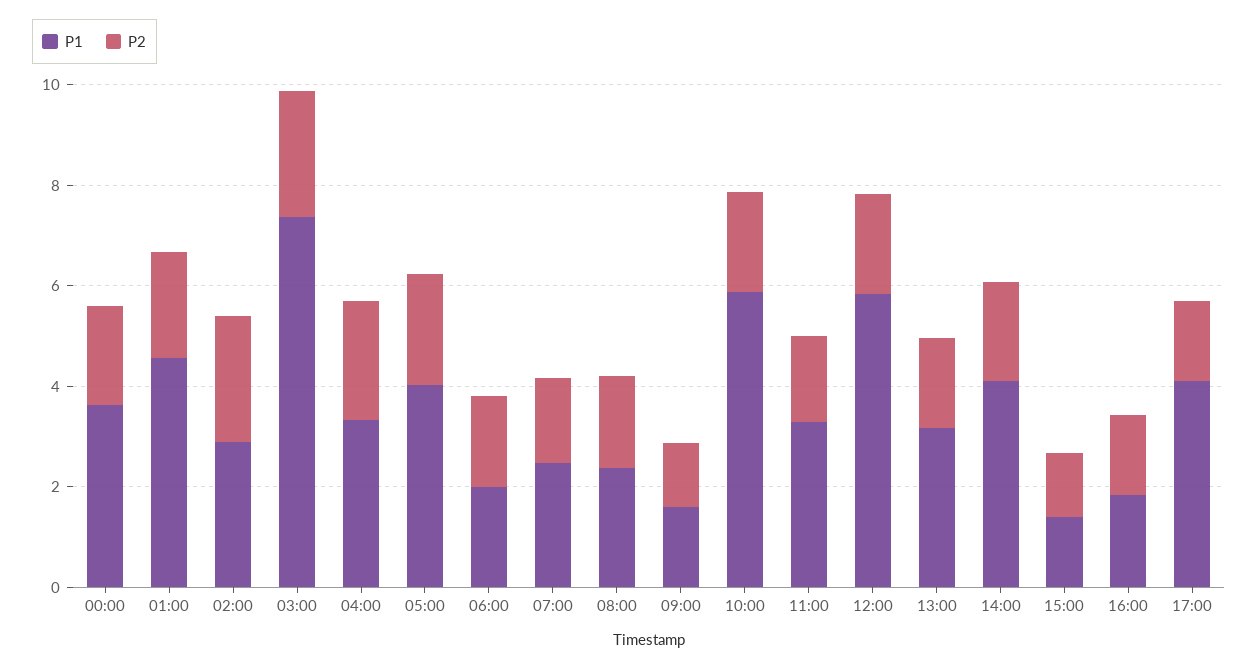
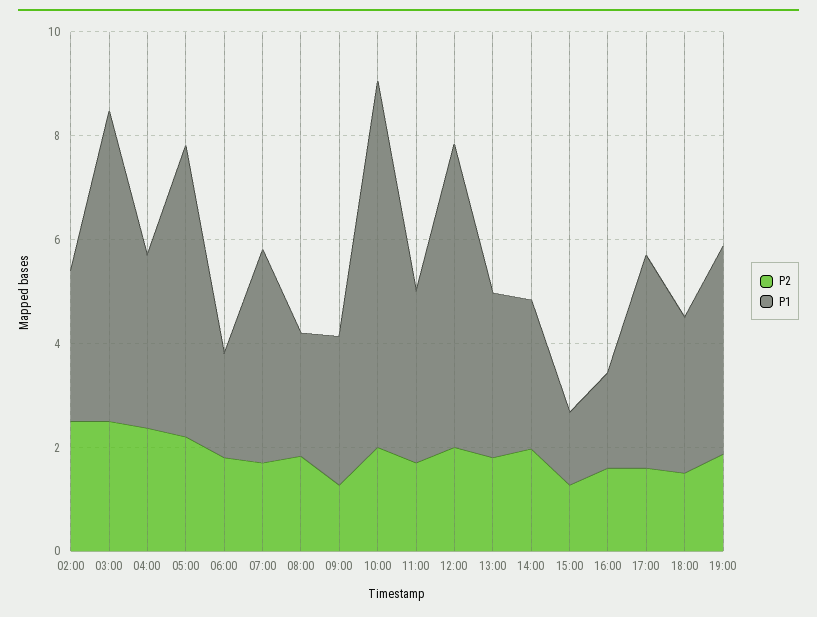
P1, 00:00: 3.5 -> none
P2, 00:00: 2 -> none
P1, 01:00: 4.5 -> none
P2, 01:00: 2 -> none
P1, 03:00: 7.5 -> 6
P1, 05:00: 4 -> 5.5
P1, 07:00: 2.5 -> 4
P1, 09:00: 1.5 -> 3
P1, 10:00: 6 -> 7
P1, 14:00: 4 -> 3
P2, 18:00: none -> 1.5
P1, 18:00: none -> 3
P2, 19:00: none -> 2
P1, 19:00: none -> 4

